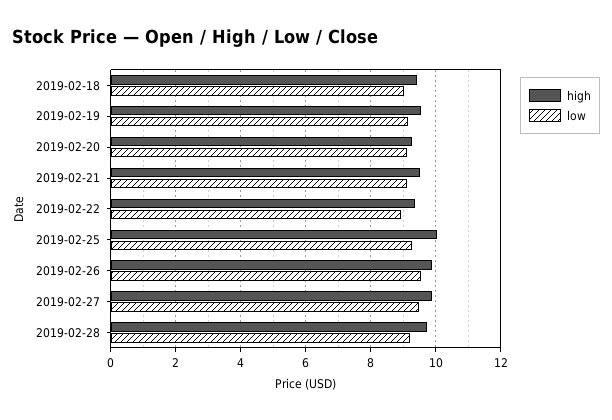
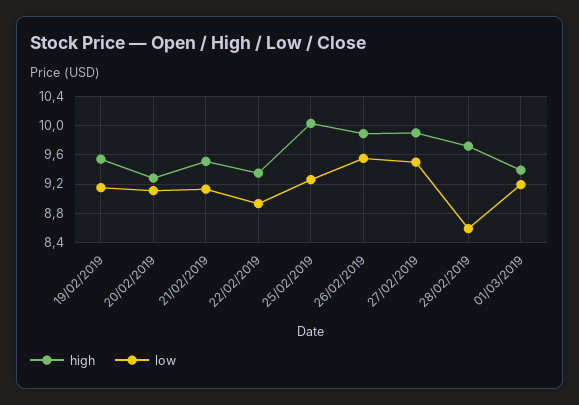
high, 2019-02-18: 9.4 -> none
low, 2019-02-18: 9 -> none
low, 2019-02-28: 9.2 -> 8.6
high, 01/03/2019: none -> 9.4
low, 01/03/2019: none -> 9.2

